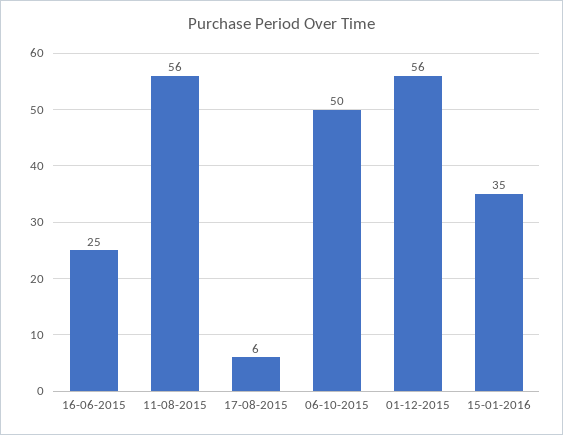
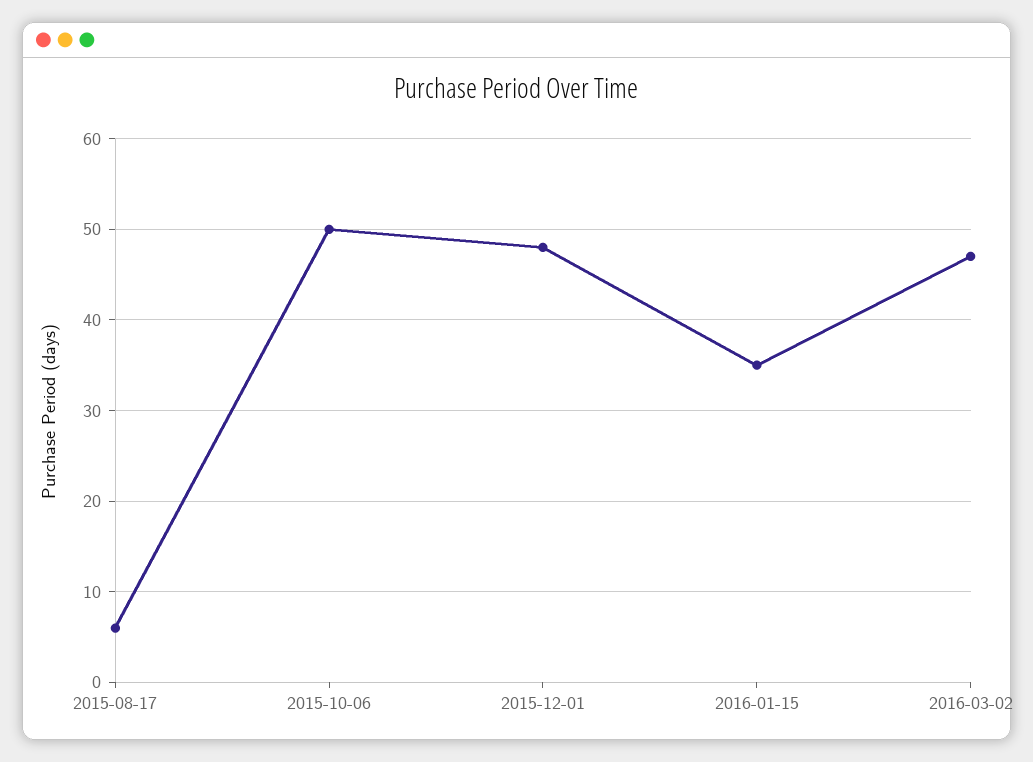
16-06-2015: 25 -> none
11-08-2015: 56 -> none
01-12-2015: 56 -> 48
2016-03-02: none -> 47

